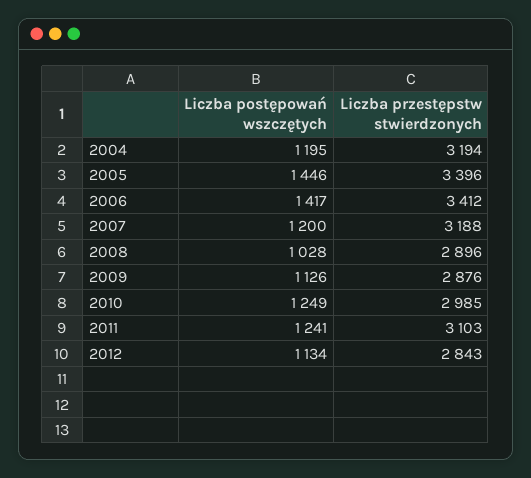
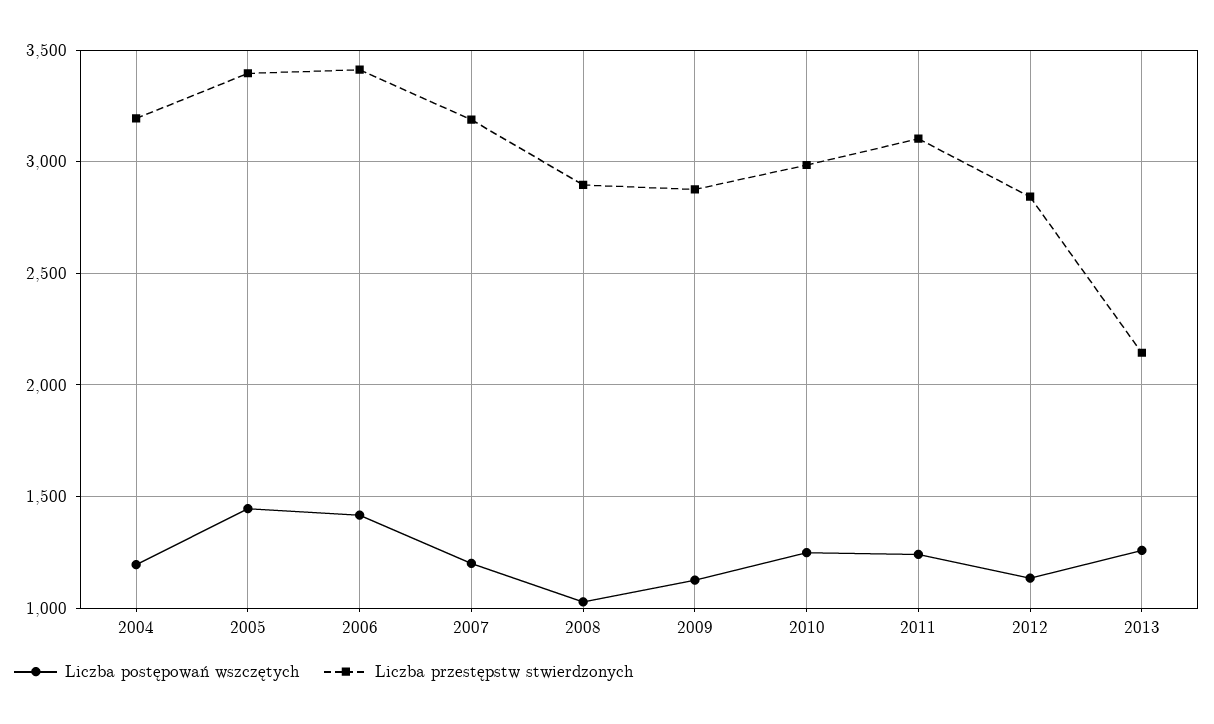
Liczba postępowań wszczętych, 2013: none -> 1250
Liczba przestępstw stwierdzonych, 2013: none -> 2150

